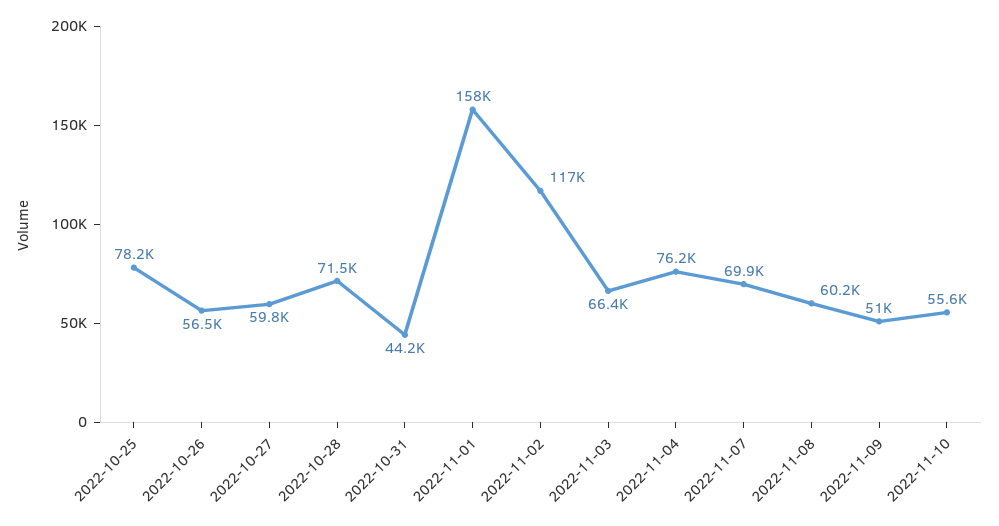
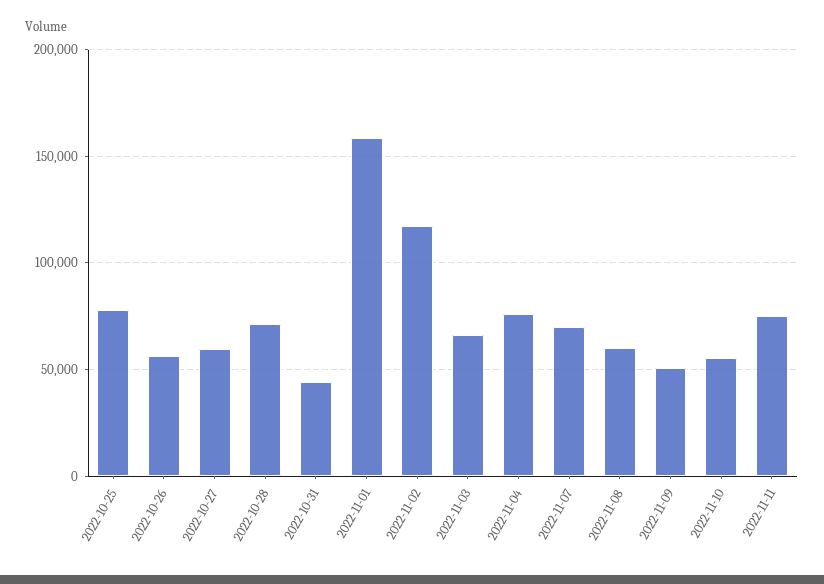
2022-11-11: none -> 75000

